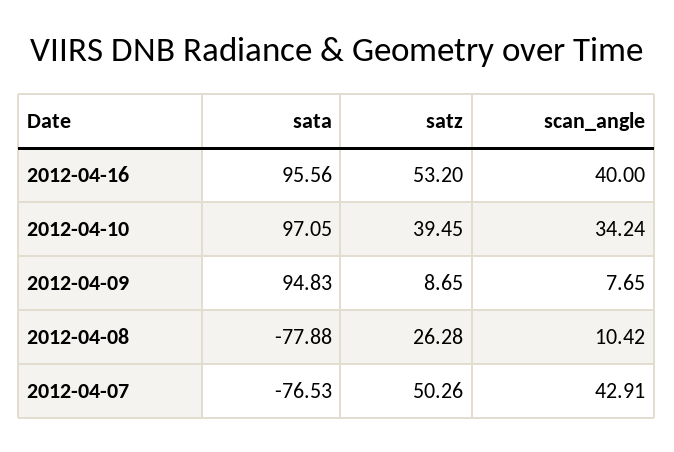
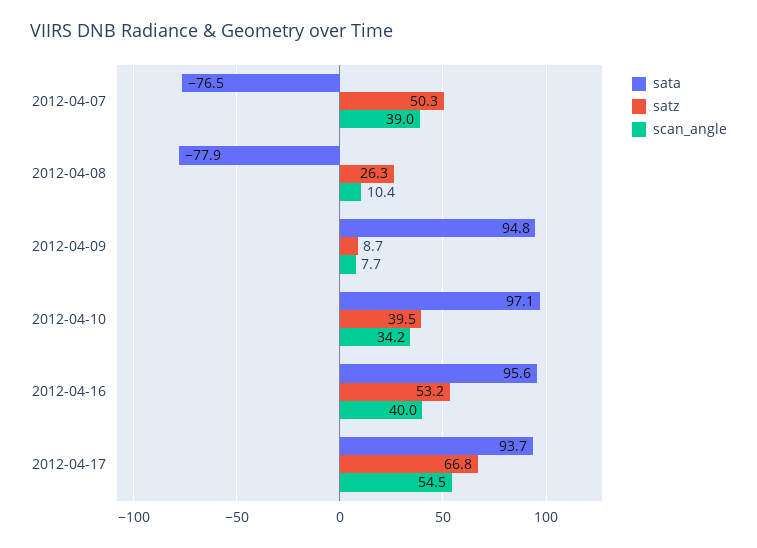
scan_angle, 2012-04-07: 42.91 -> 39
sata, 2012-04-17: none -> 93.7
satz, 2012-04-17: none -> 66.8
scan_angle, 2012-04-17: none -> 54.5

